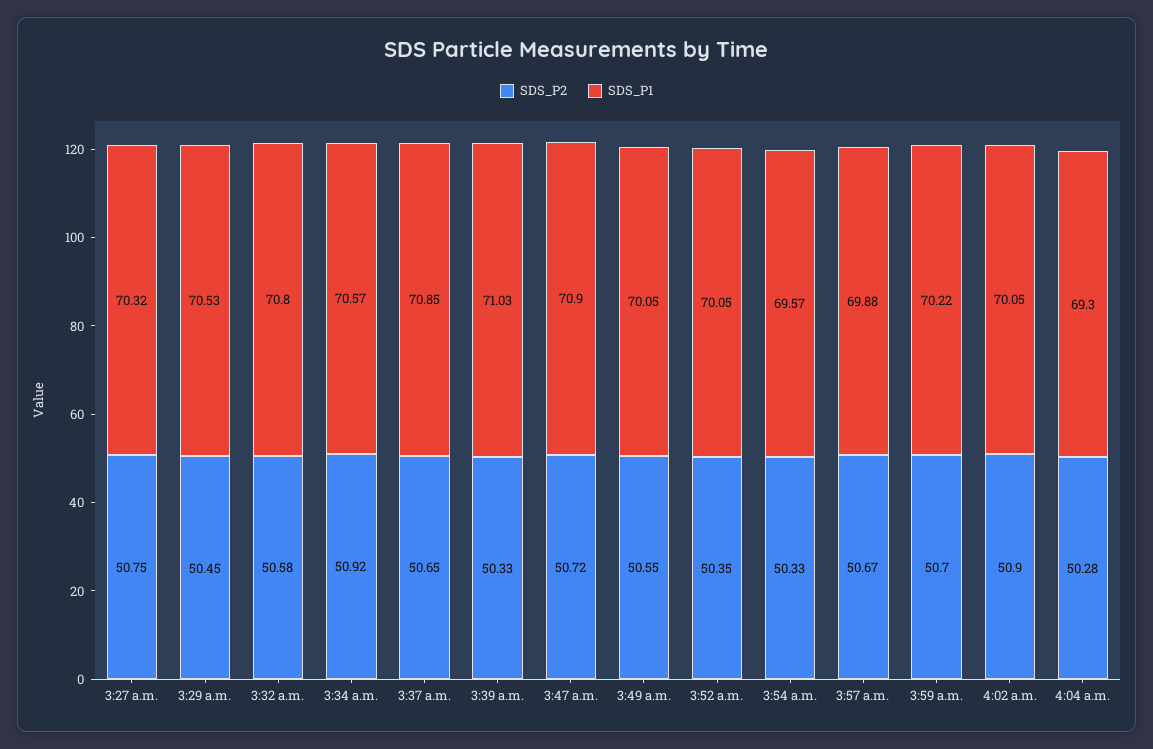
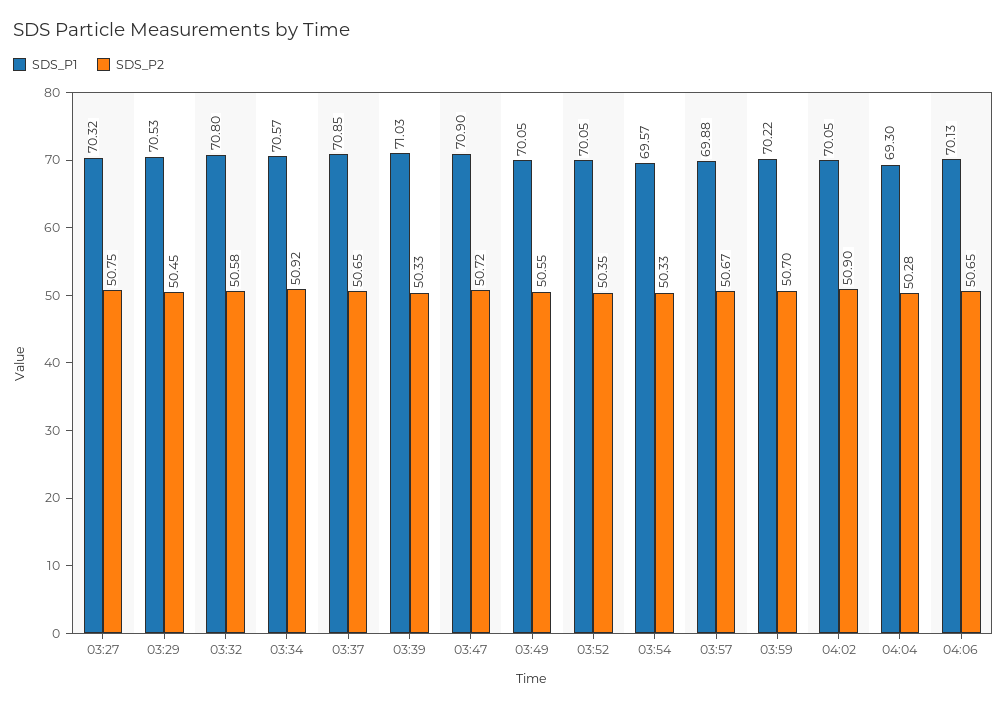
SDS_P1, 04:06: none -> 70.13
SDS_P2, 04:06: none -> 50.65

